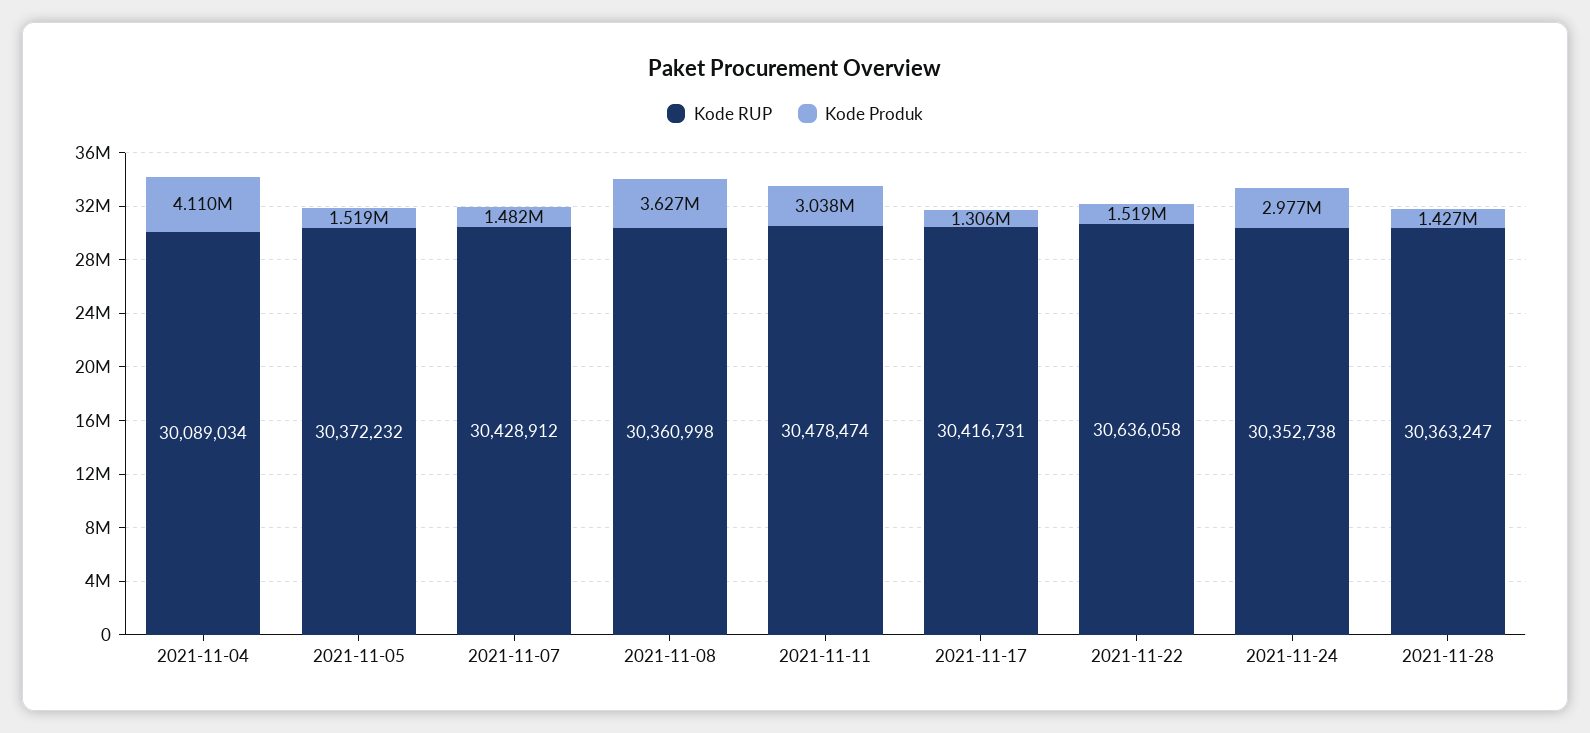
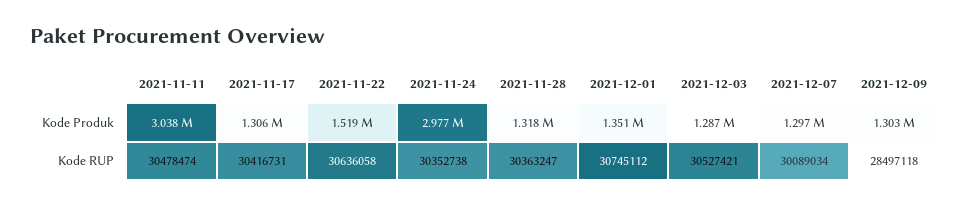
Kode RUP, 2021-11-04: 30089034 -> none
Kode Produk, 2021-11-04: 4110000 -> none
Kode RUP, 2021-11-05: 30372232 -> none
Kode Produk, 2021-11-05: 1519000 -> none
Kode RUP, 2021-11-07: 30428912 -> none
Kode Produk, 2021-11-07: 1482000 -> none
Kode RUP, 2021-11-08: 30360998 -> none
Kode Produk, 2021-11-08: 3627000 -> none
Kode Produk, 2021-11-28: 1427000 -> 1318000
Kode Produk, 2021-12-01: none -> 1351000
Kode Produk, 2021-12-03: none -> 1287000
Kode Produk, 2021-12-07: none -> 1297000
Kode Produk, 2021-12-09: none -> 1303000
Kode RUP, 2021-12-01: none -> 30745112
Kode RUP, 2021-12-03: none -> 30527421
Kode RUP, 2021-12-07: none -> 30089034
Kode RUP, 2021-12-09: none -> 28497118

